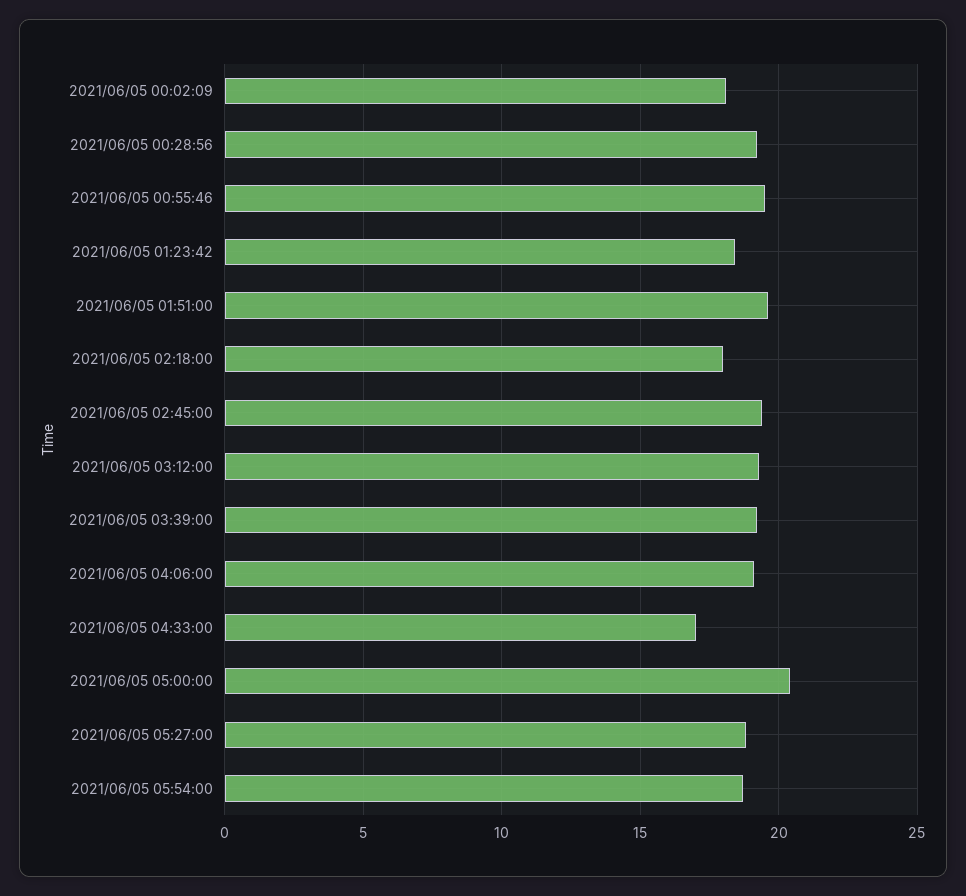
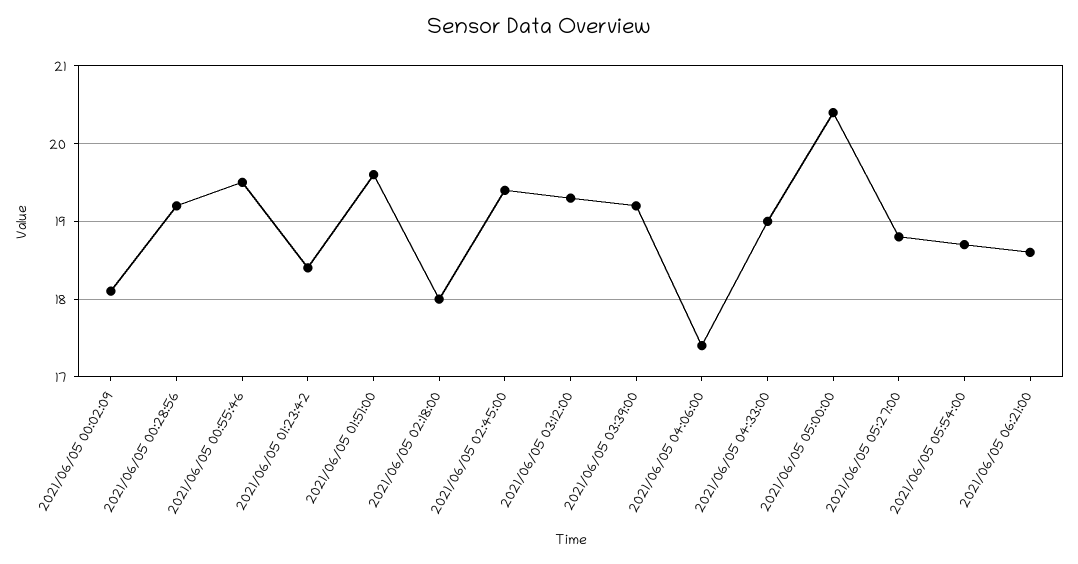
2021/06/05 04:06:00: 19 -> 17.4
2021/06/05 04:33:00: 17 -> 19
2021/06/05 06:21:00: none -> 18.6

